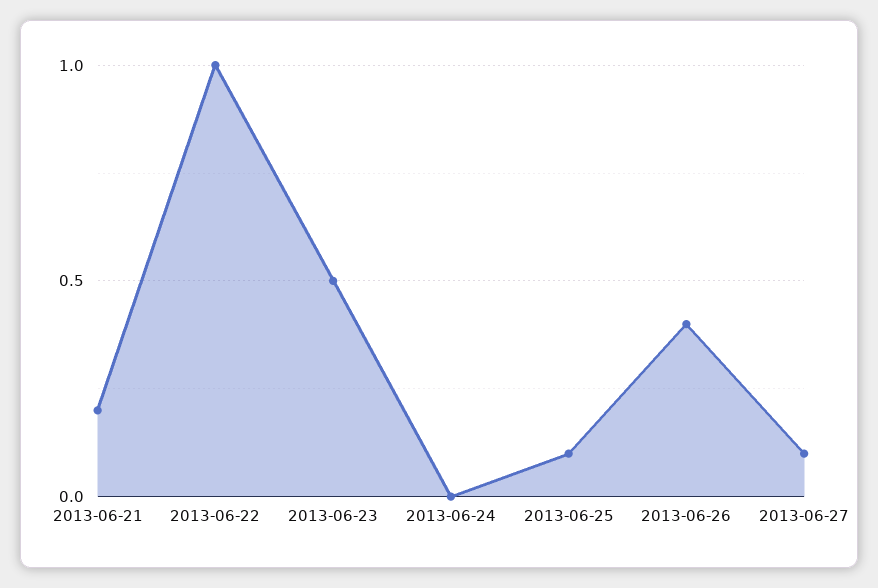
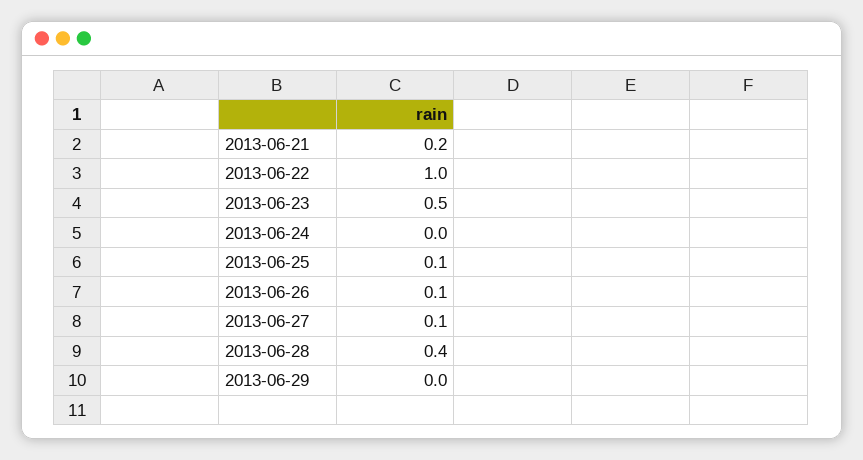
2013-06-26: 0.4 -> 0.1
2013-06-28: none -> 0.4
2013-06-29: none -> 0

